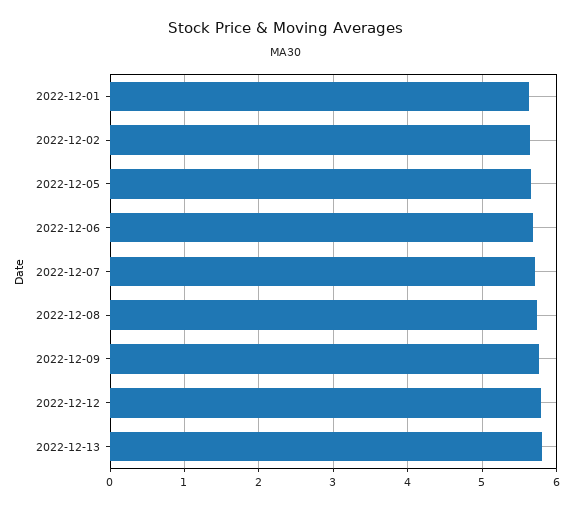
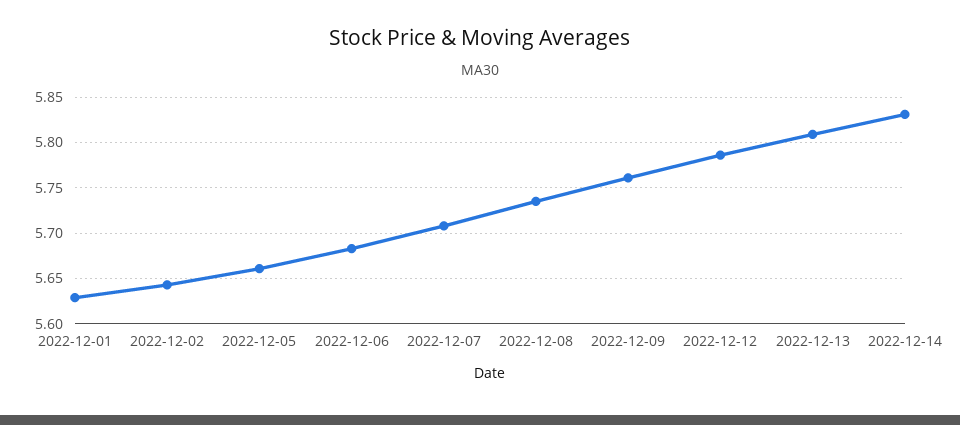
2022-12-14: none -> 5.83

